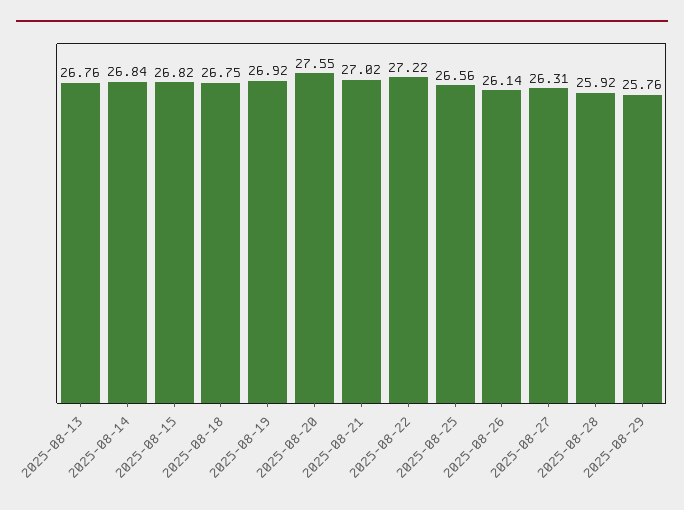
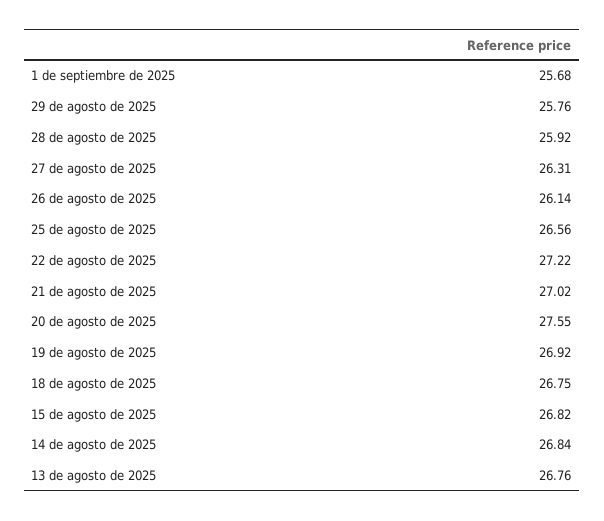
1 de septiembre de 2025: none -> 25.68

